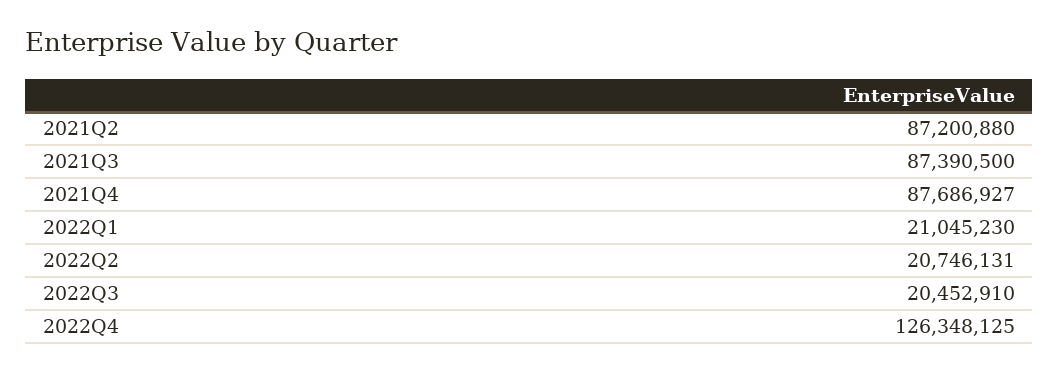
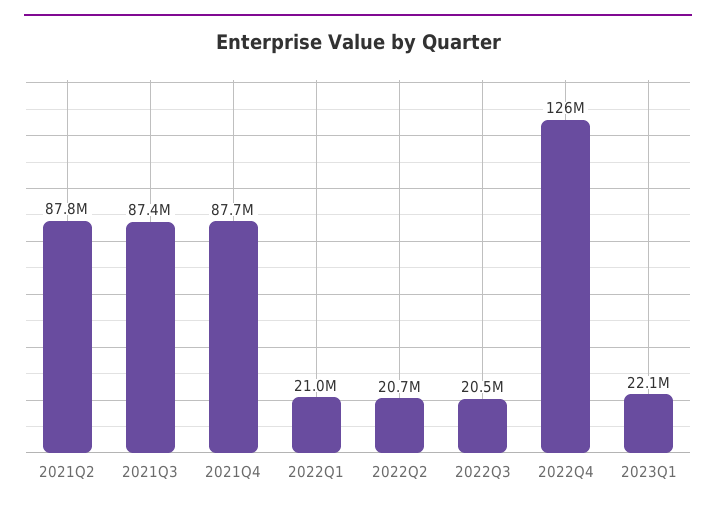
2021Q2: 87200880 -> 87800000
2023Q1: none -> 22100000

